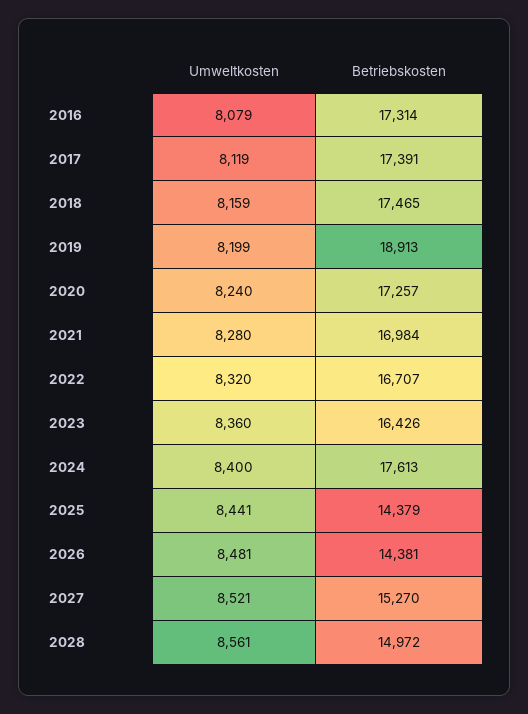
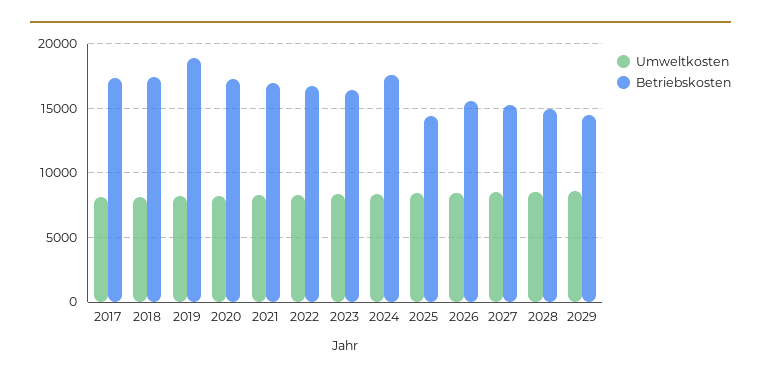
Umweltkosten, 2016: 8079 -> none
Betriebskosten, 2016: 17314 -> none
Betriebskosten, 2026: 14381 -> 15500
Umweltkosten, 2029: none -> 8500
Betriebskosten, 2029: none -> 14500

